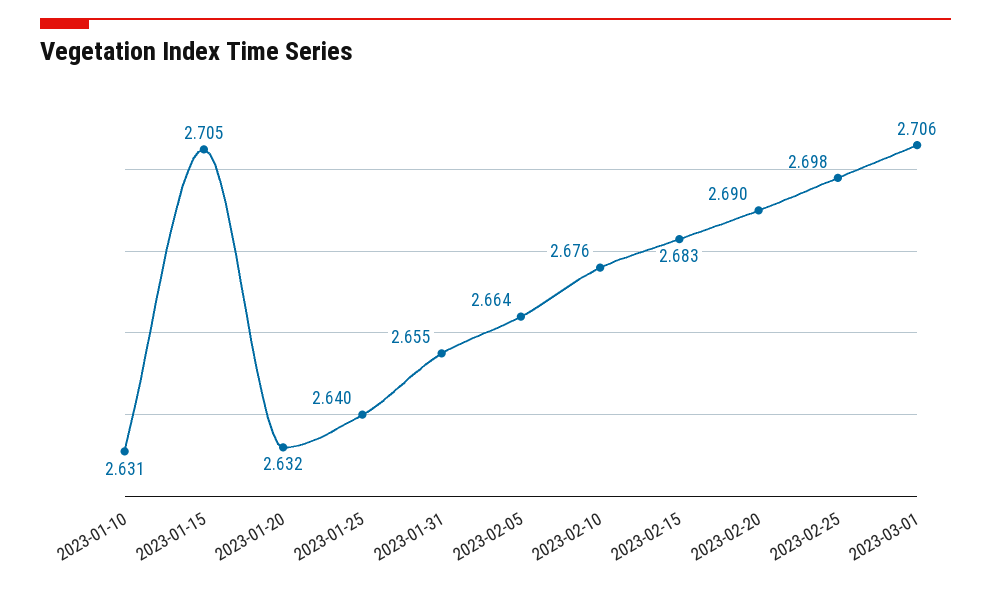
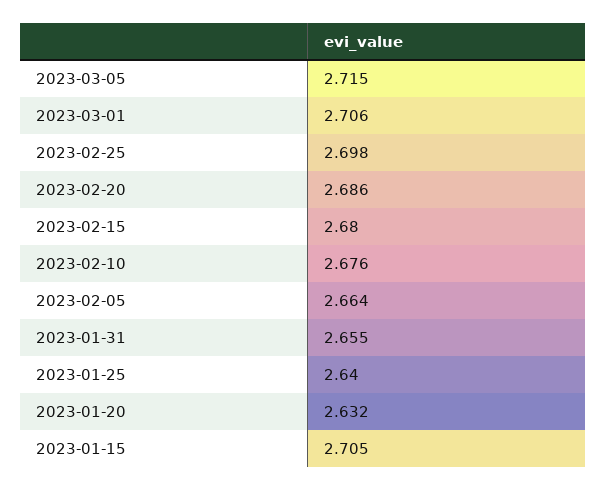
2023-01-10: 2.631 -> none
2023-02-15: 2.683 -> 2.68
2023-02-20: 2.69 -> 2.686
2023-03-05: none -> 2.715

